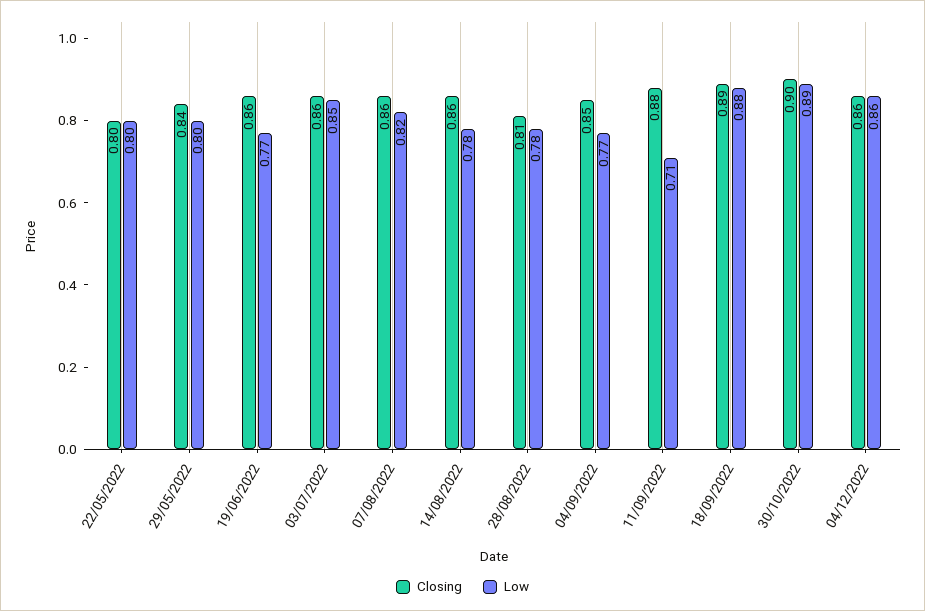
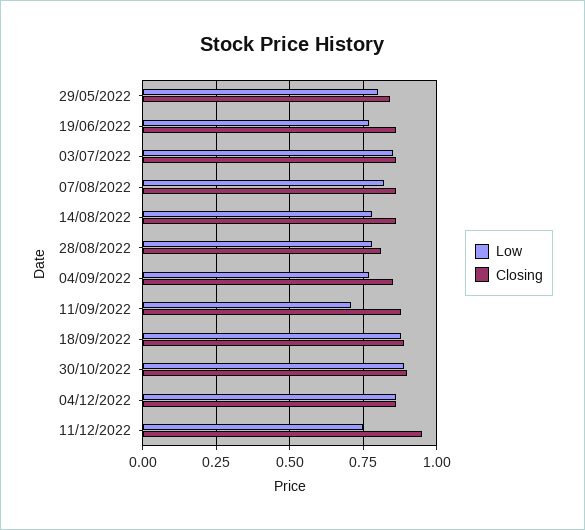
Closing, 22/05/2022: 0.8 -> none
Low, 22/05/2022: 0.8 -> none
Low, 11/12/2022: none -> 0.75
Closing, 11/12/2022: none -> 0.95

